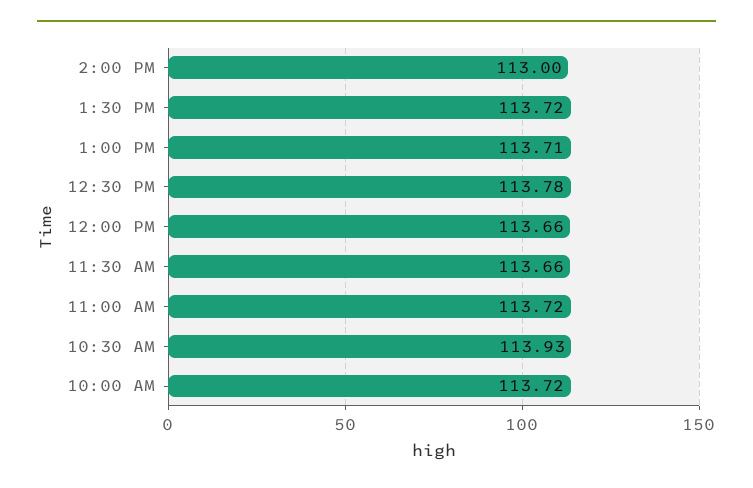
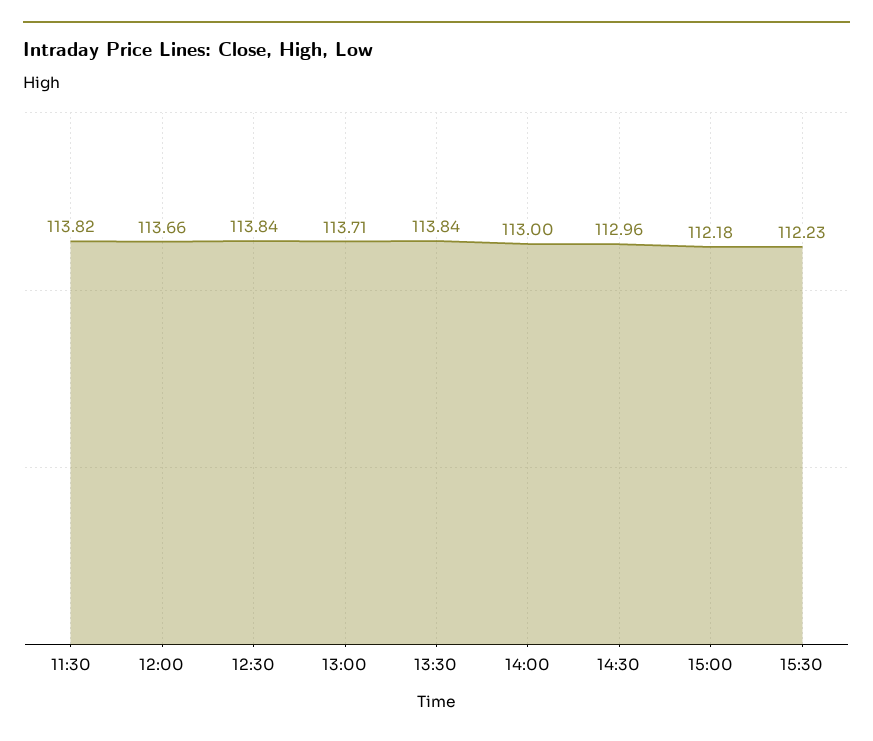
1:30 PM: 113.72 -> 113.84
12:30 PM: 113.78 -> 113.84
11:30 AM: 113.66 -> 113.82
11:00 AM: 113.72 -> none
10:30 AM: 113.93 -> none
10:00 AM: 113.72 -> none
14:30: none -> 112.96
15:00: none -> 112.18
15:30: none -> 112.23

